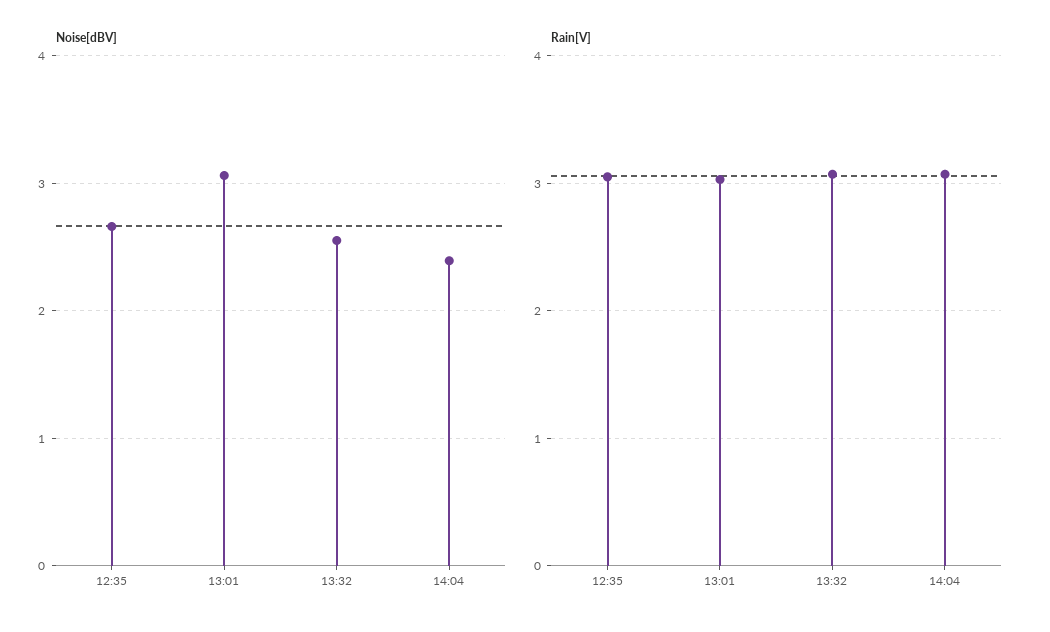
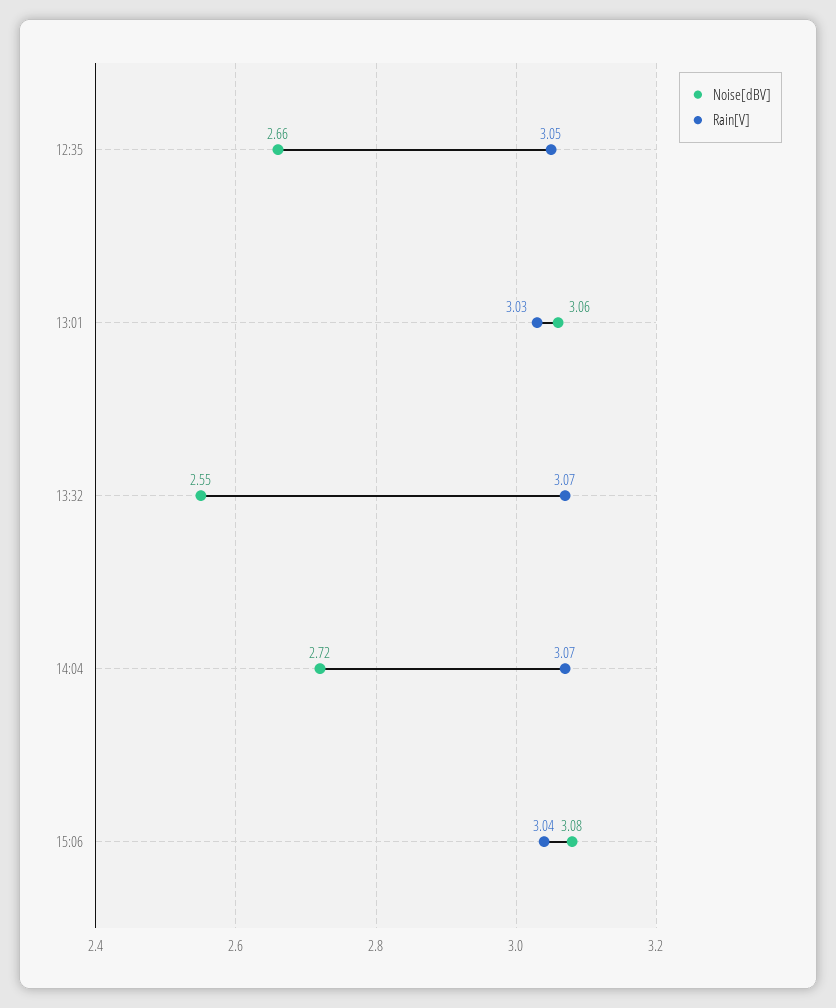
Noise[dBV], 14:04: 2.4 -> 2.72
Noise[dBV], 15:06: none -> 3.08
Rain[V], 15:06: none -> 3.04

